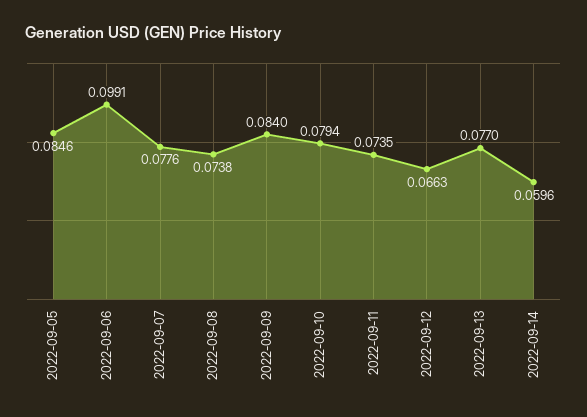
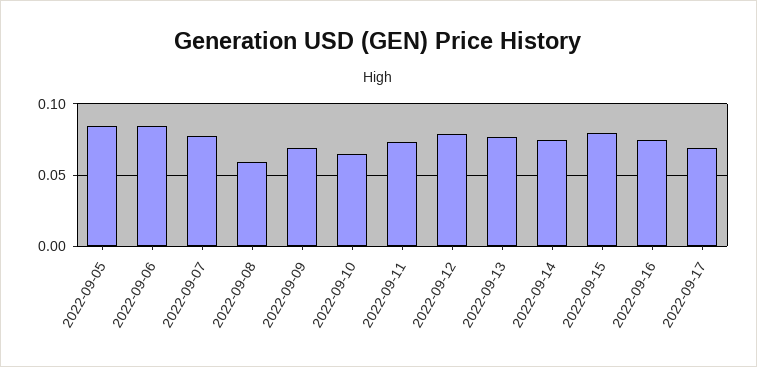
2022-09-06: 0.0991 -> 0.085
2022-09-08: 0.0738 -> 0.06
2022-09-09: 0.084 -> 0.07
2022-09-10: 0.0794 -> 0.065
2022-09-12: 0.0663 -> 0.08
2022-09-14: 0.0596 -> 0.075
2022-09-15: none -> 0.08
2022-09-16: none -> 0.075
2022-09-17: none -> 0.07

